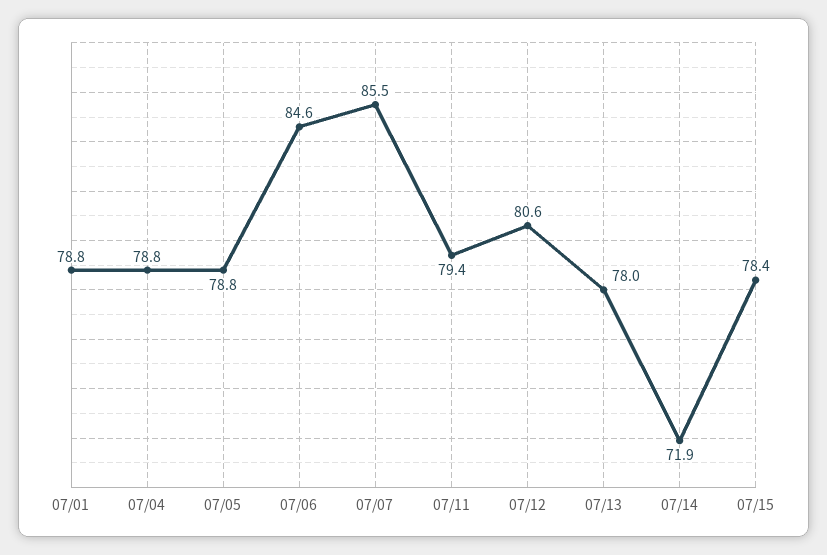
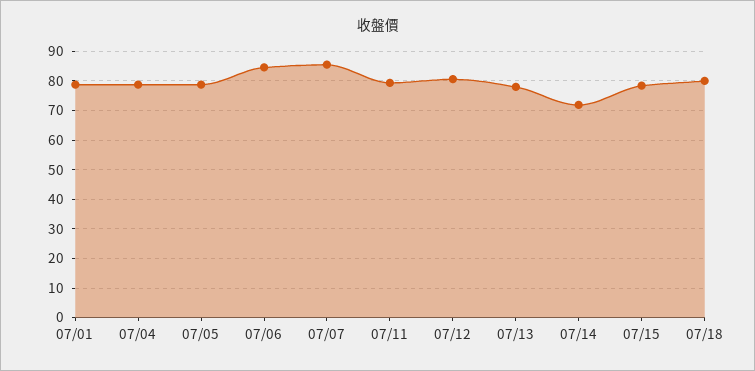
07/18: none -> 80

